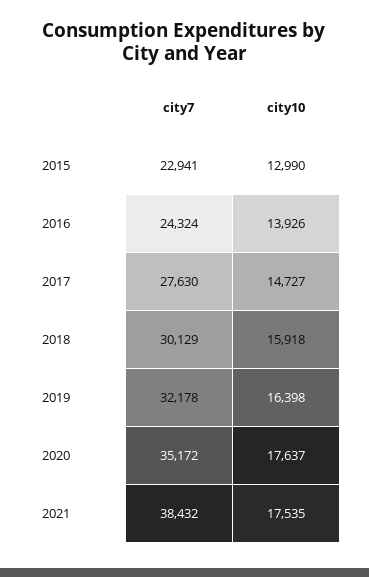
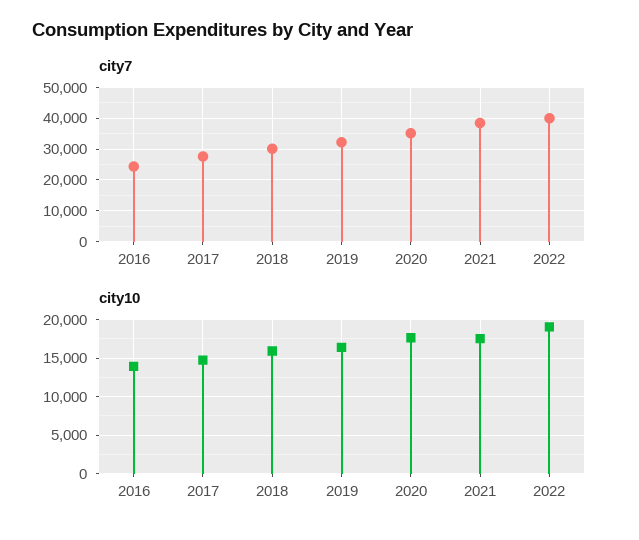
city7, 2015: 22941 -> none
city10, 2015: 12990 -> none
city7, 2022: none -> 40000
city10, 2022: none -> 19000

